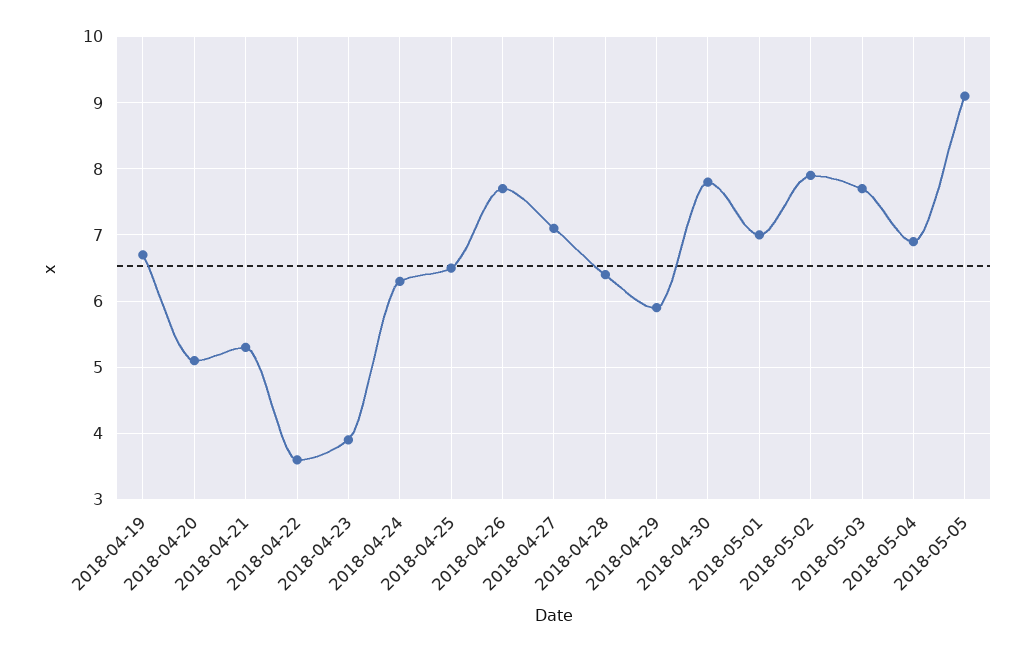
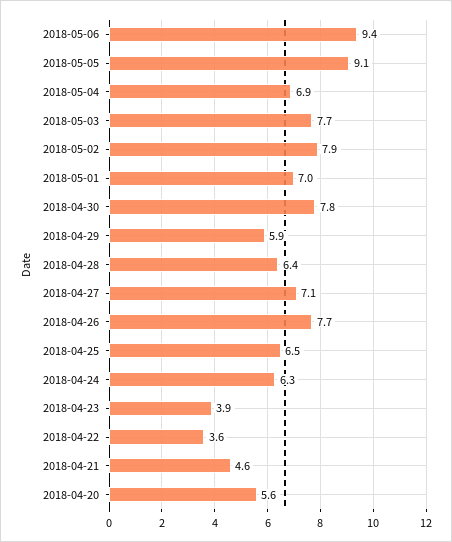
2018-04-19: 6.7 -> none
2018-04-20: 5.1 -> 5.6
2018-04-21: 5.3 -> 4.6
2018-05-06: none -> 9.4

